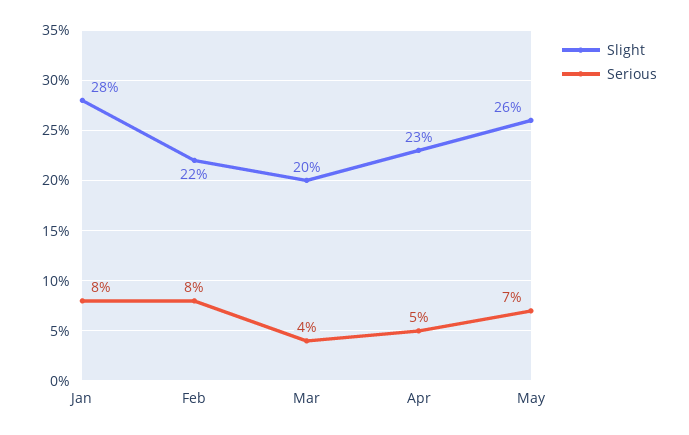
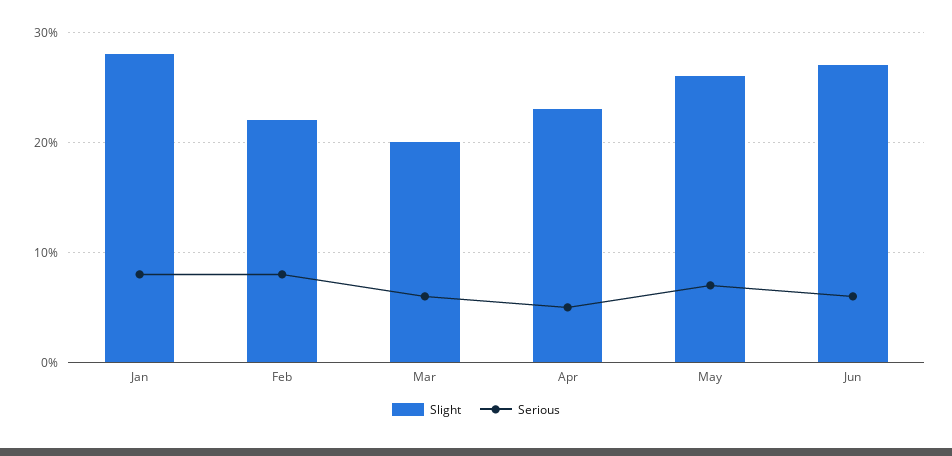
Serious, Mar: 4 -> 6
Slight, Jun: none -> 27
Serious, Jun: none -> 6

